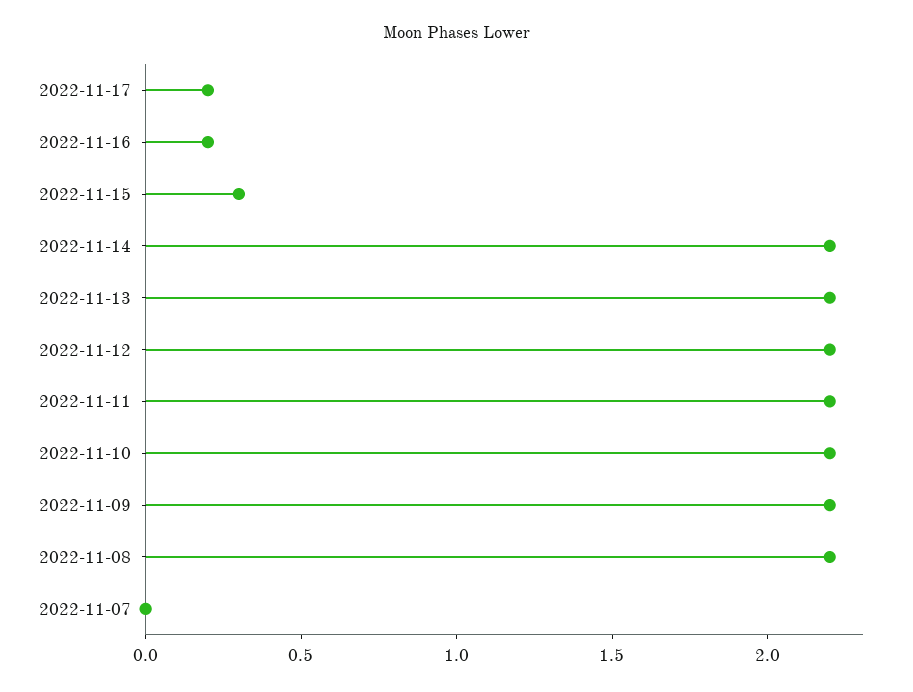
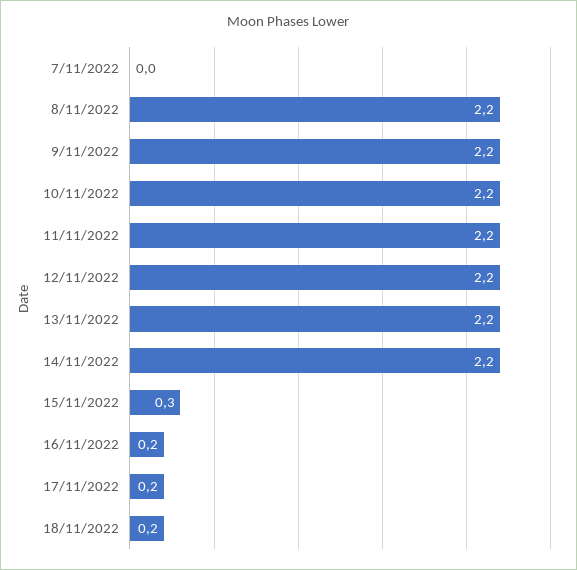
18/11/2022: none -> 0.2

